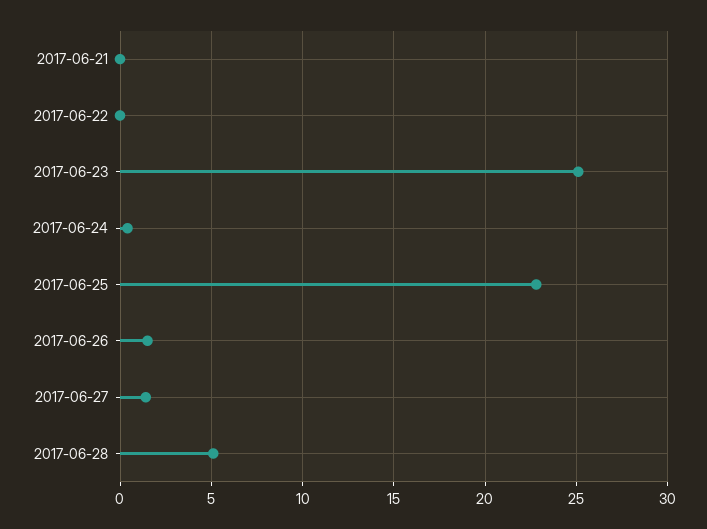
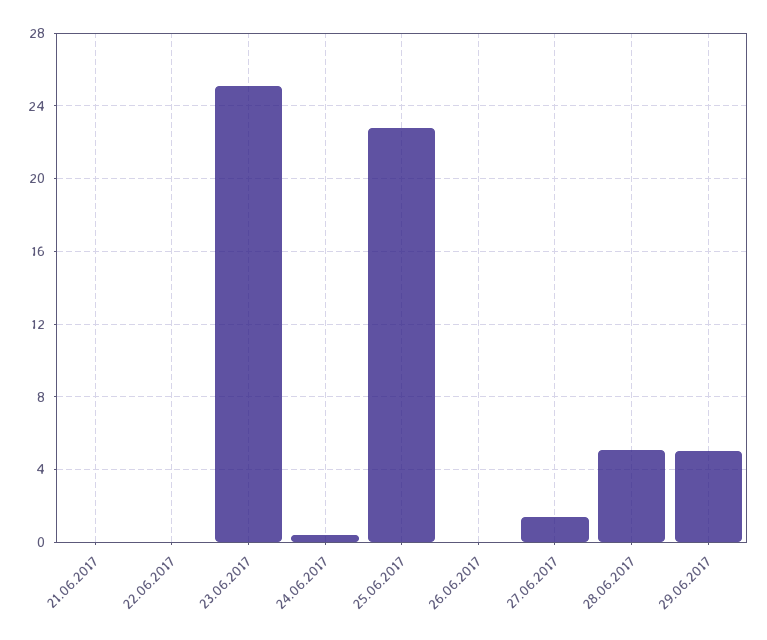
2017-06-26: 1.5 -> 0
29.06.2017: none -> 5

